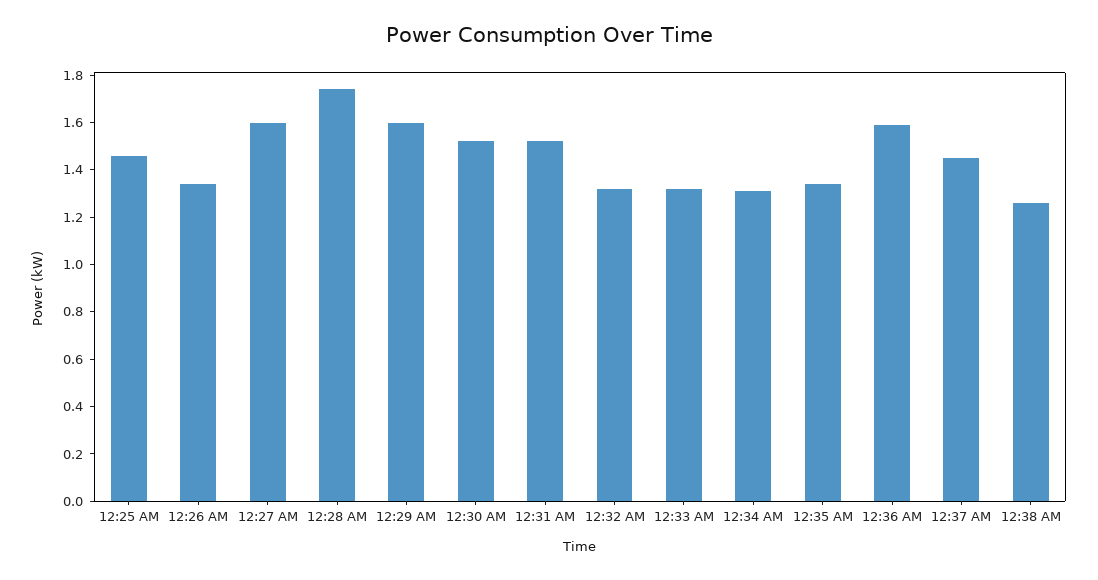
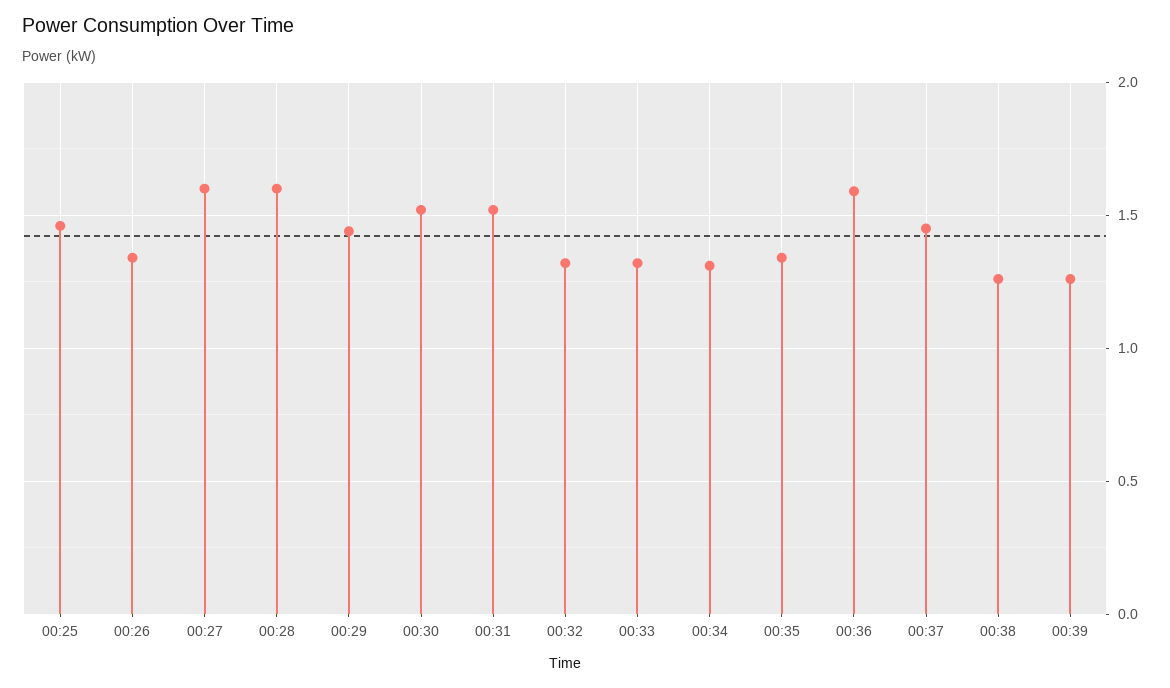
12:28 AM: 1.75 -> 1.6
12:29 AM: 1.6 -> 1.45
00:39: none -> 1.25

